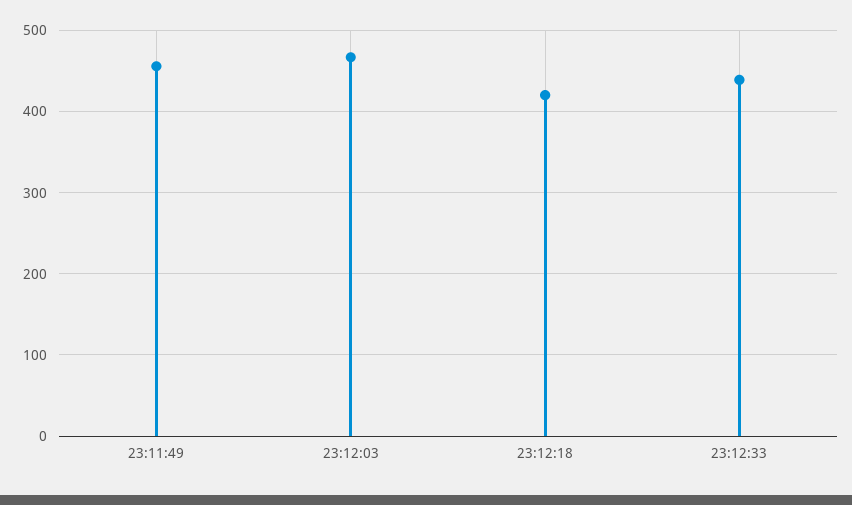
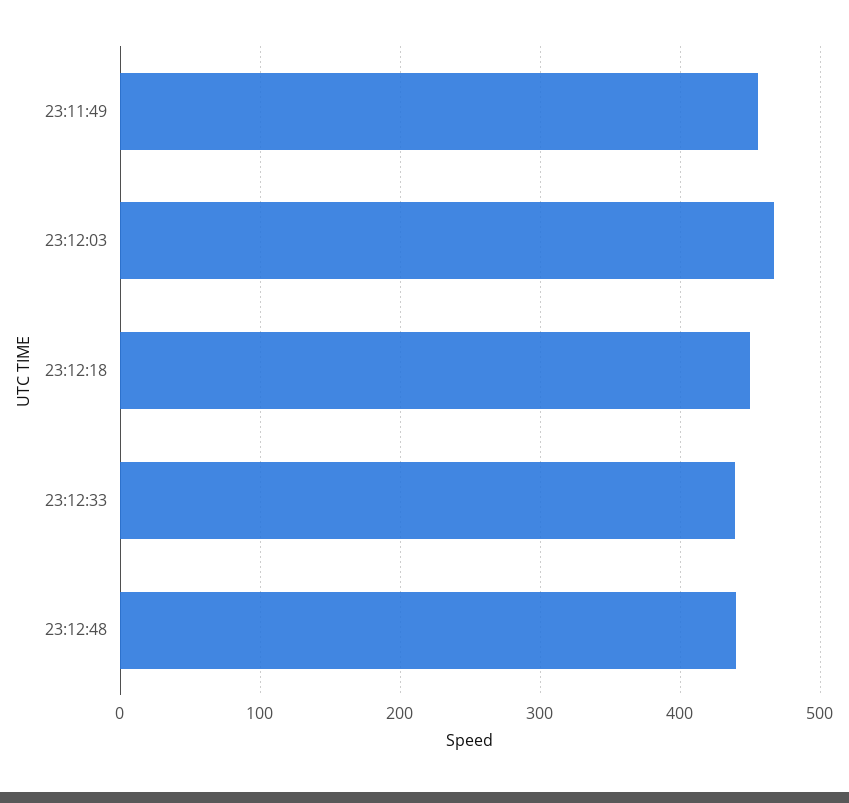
23:12:18: 420 -> 450
23:12:48: none -> 440

